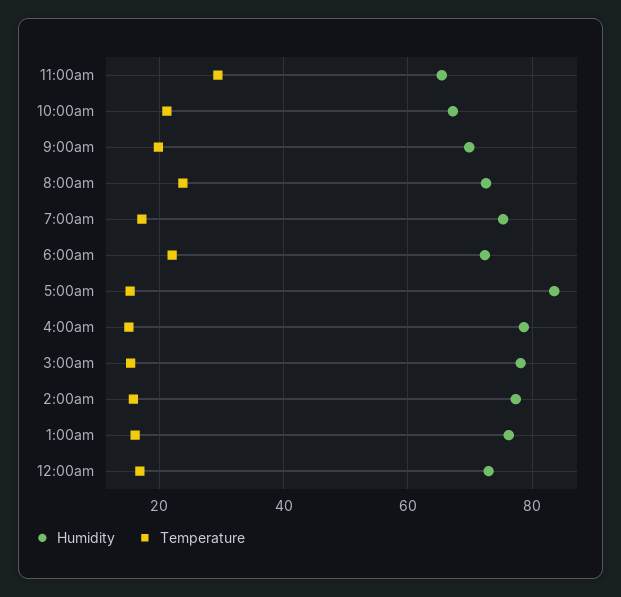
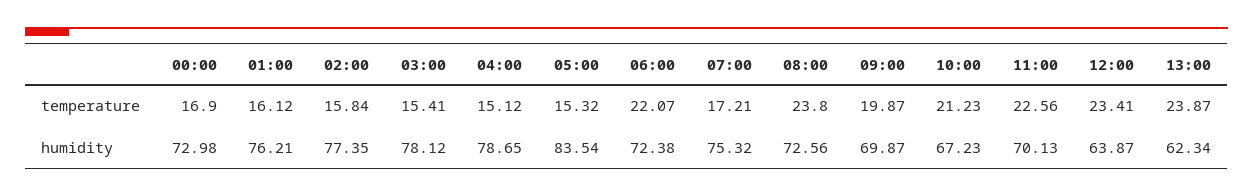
Humidity, 11:00am: 66 -> 70.13
Temperature, 11:00am: 30 -> 22.56
Temperature, 12:00: none -> 23.41
Temperature, 13:00: none -> 23.87
Humidity, 12:00: none -> 63.87
Humidity, 13:00: none -> 62.34

